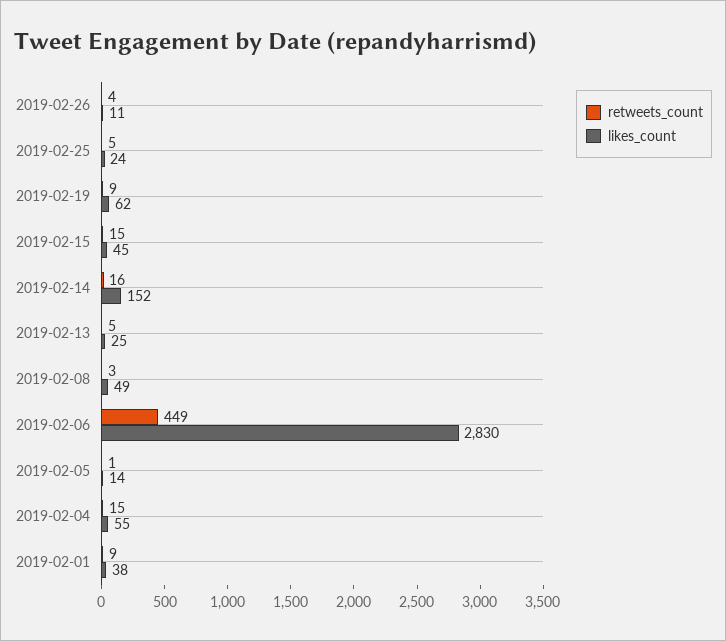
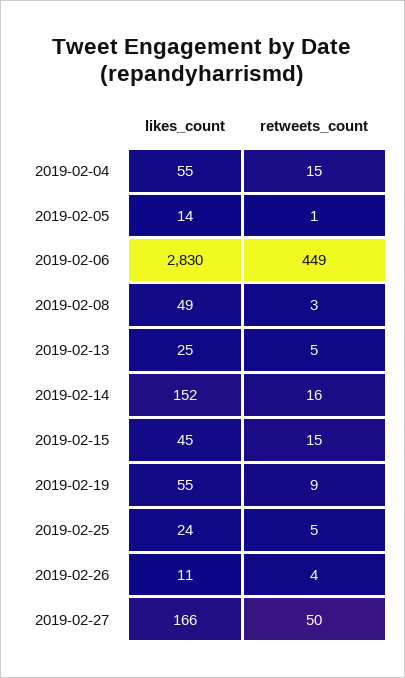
likes_count, 2019-02-19: 62 -> 55
retweets_count, 2019-02-01: 9 -> none
likes_count, 2019-02-01: 38 -> none
likes_count, 2019-02-27: none -> 166
retweets_count, 2019-02-27: none -> 50

